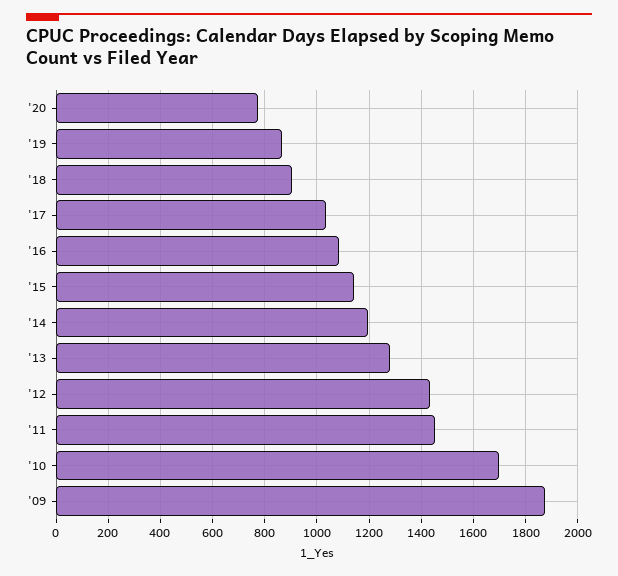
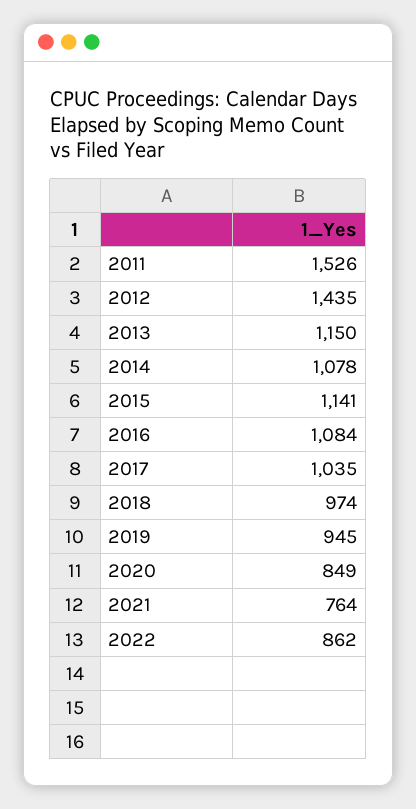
'20: 775 -> 849
'19: 875 -> 945
'18: 900 -> 974
'14: 1200 -> 1078
'13: 1275 -> 1150
'11: 1450 -> 1526
'10: 1700 -> none
'09: 1875 -> none
2021: none -> 764
2022: none -> 862

